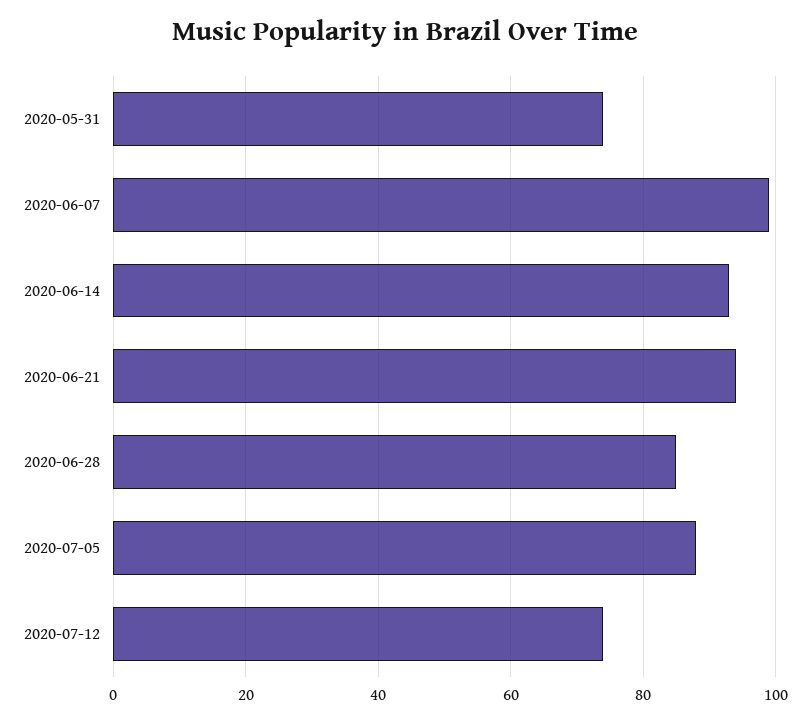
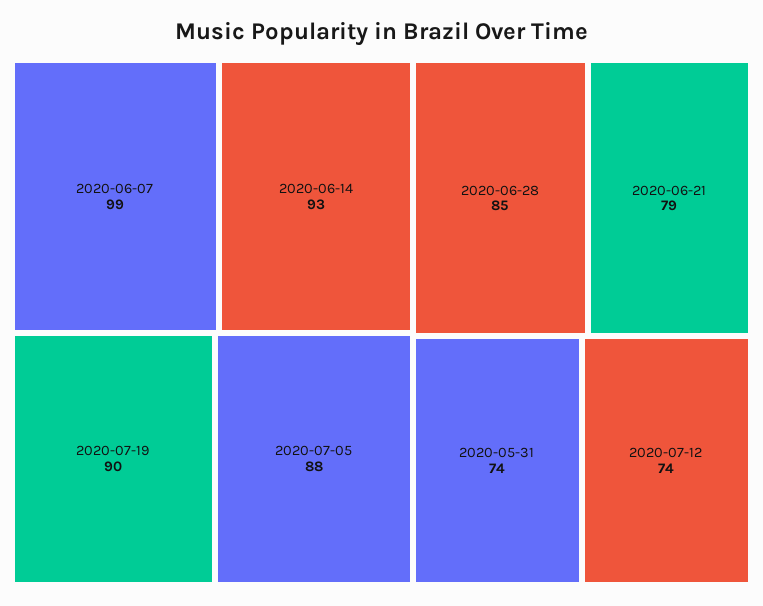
2020-06-21: 95 -> 79
2020-07-19: none -> 90

